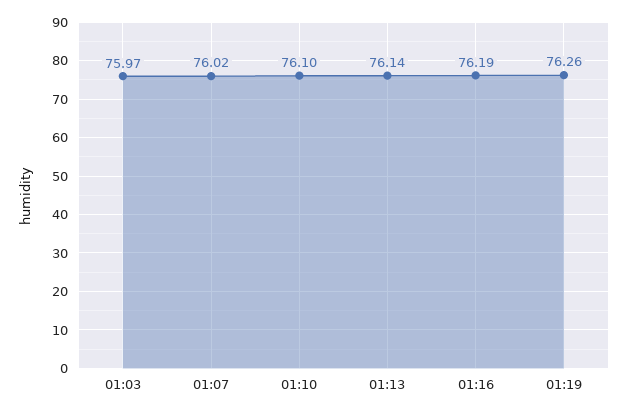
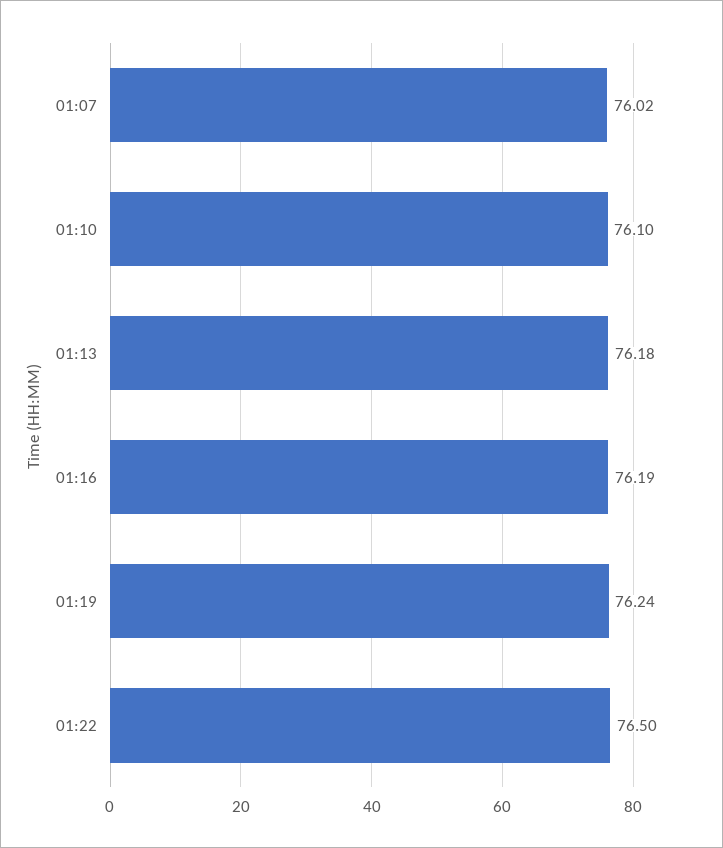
01:03: 75.97 -> none
01:13: 76.14 -> 76.18
01:19: 76.26 -> 76.24
01:22: none -> 76.5

